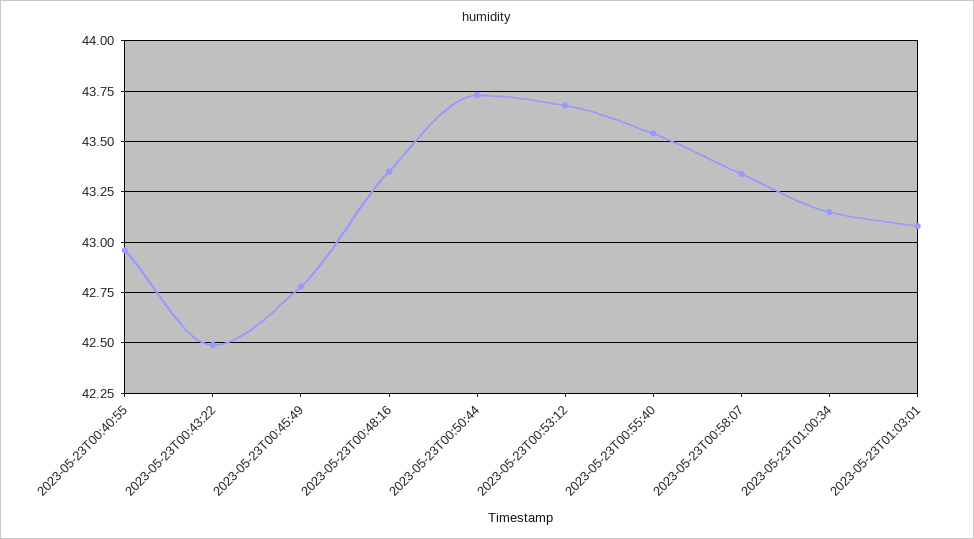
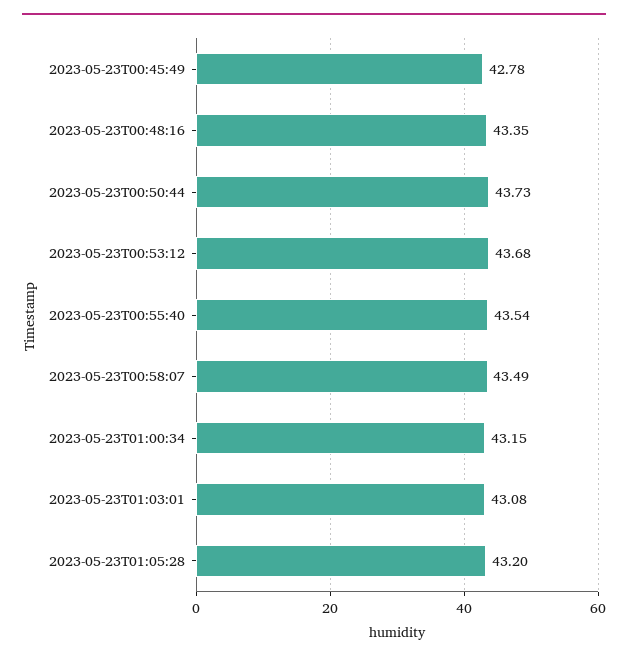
2023-05-23T00:40:55: 42.95 -> none
2023-05-23T00:43:22: 42.5 -> none
2023-05-23T00:58:07: 43.35 -> 43.49
2023-05-23T01:05:28: none -> 43.2

